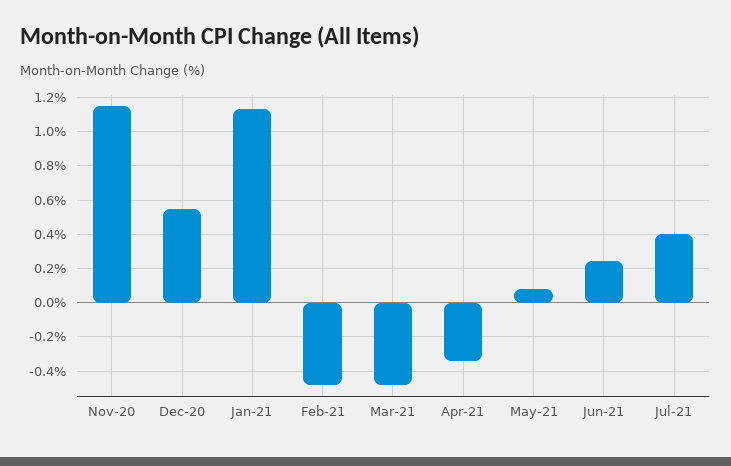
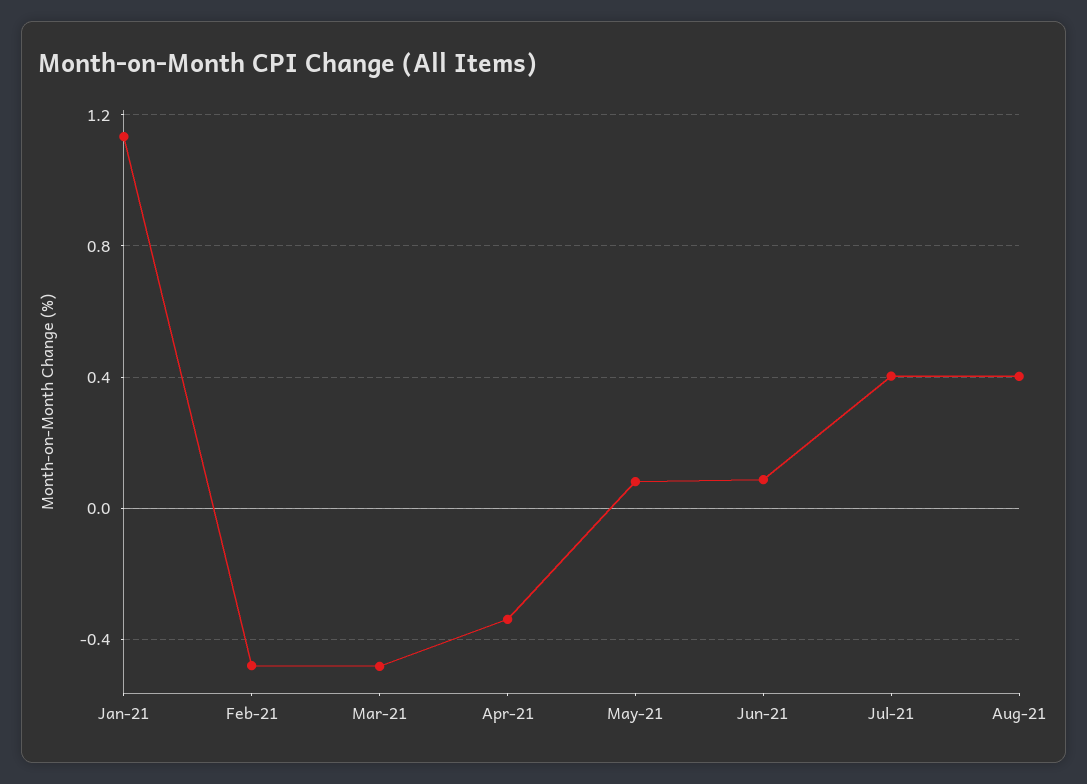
Nov-20: 1.15 -> none
Dec-20: 0.55 -> none
Jun-21: 0.25 -> 0.1
Aug-21: none -> 0.4

